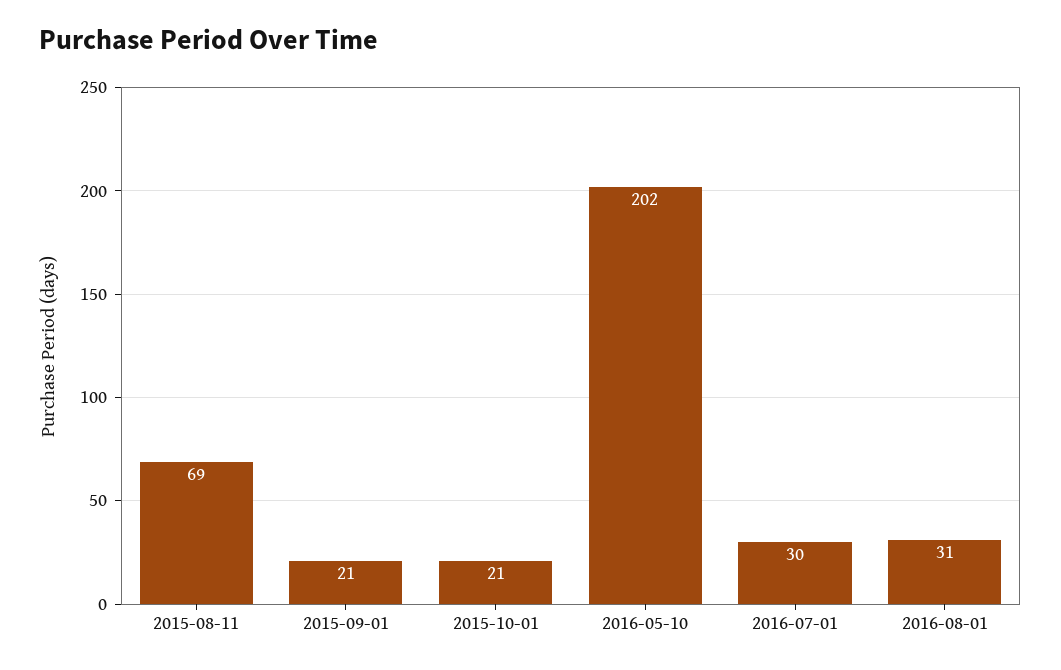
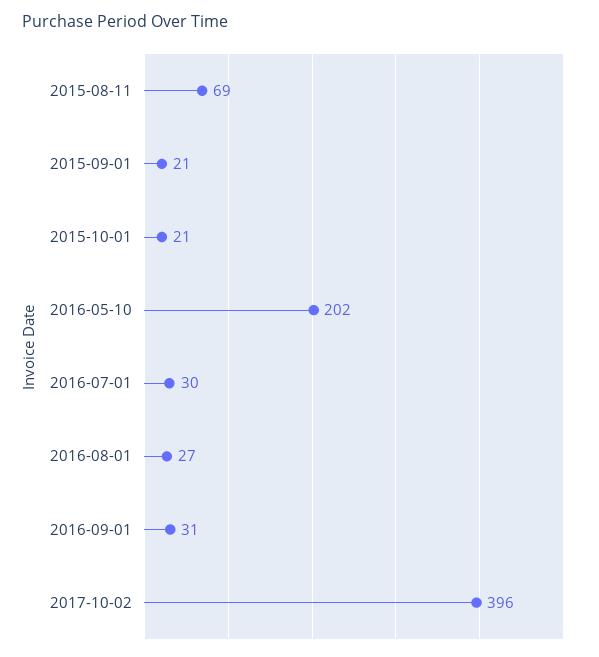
2016-08-01: 31 -> 27
2016-09-01: none -> 31
2017-10-02: none -> 396

